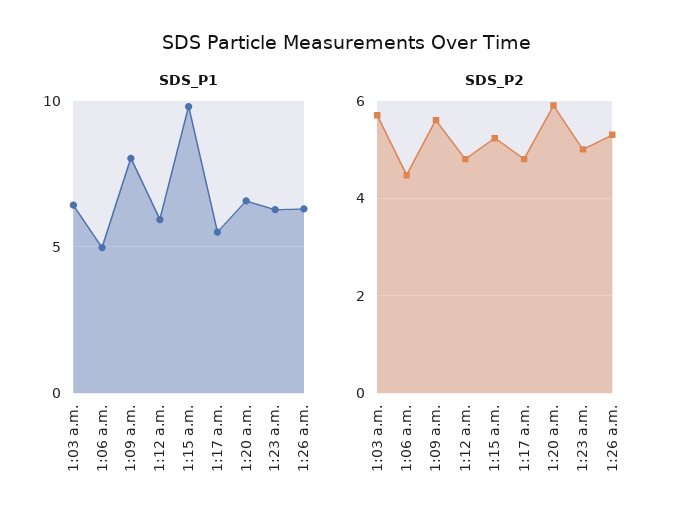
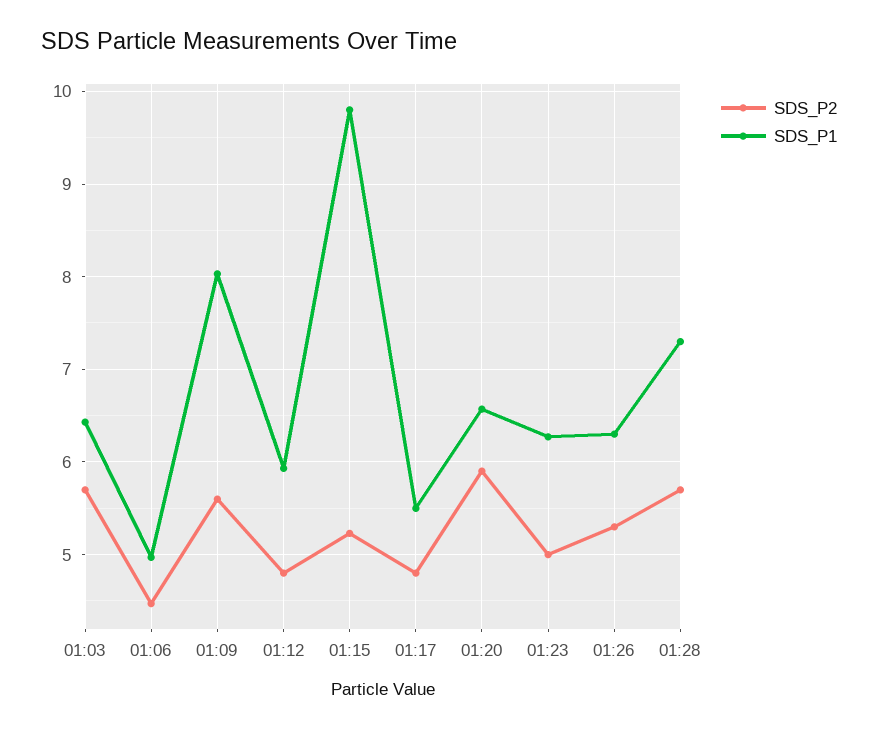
SDS_P2, 01:28: none -> 5.7
SDS_P1, 01:28: none -> 7.3

